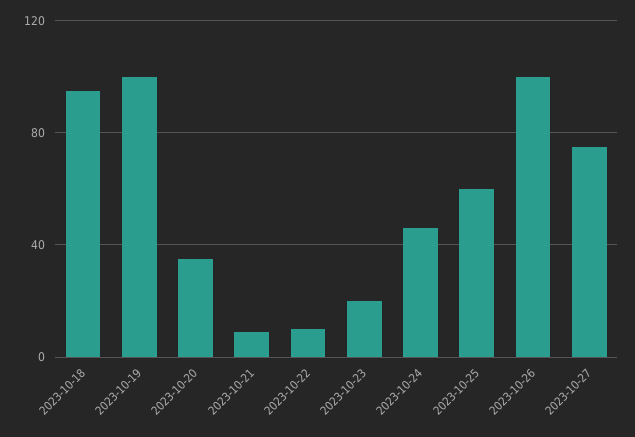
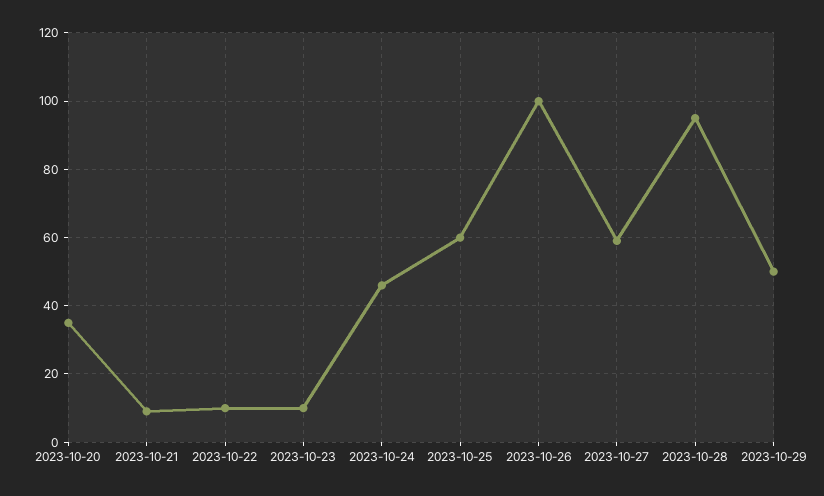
2023-10-18: 95 -> none
2023-10-19: 100 -> none
2023-10-23: 20 -> 10
2023-10-27: 75 -> 60
2023-10-28: none -> 95
2023-10-29: none -> 50

